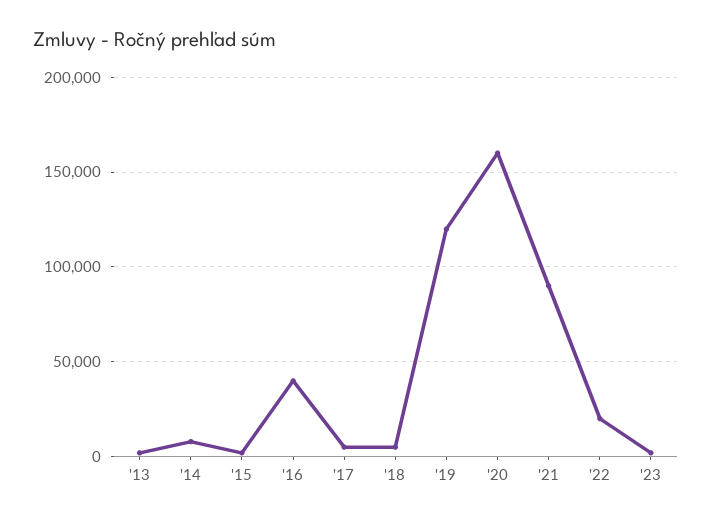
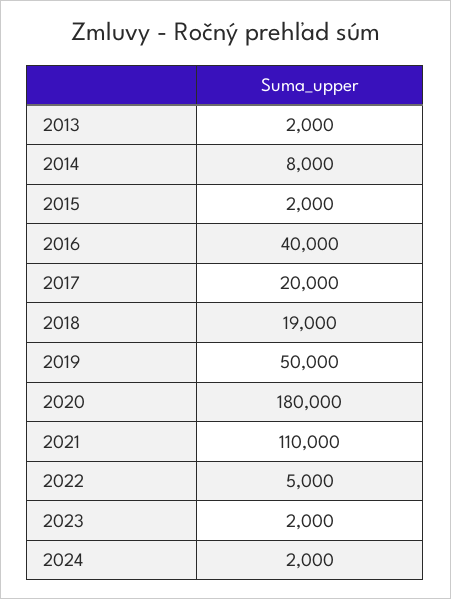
'17: 5000 -> 20000
'18: 5000 -> 19000
'19: 120000 -> 50000
'20: 160000 -> 180000
'21: 90000 -> 110000
'22: 20000 -> 5000
2024: none -> 2000

